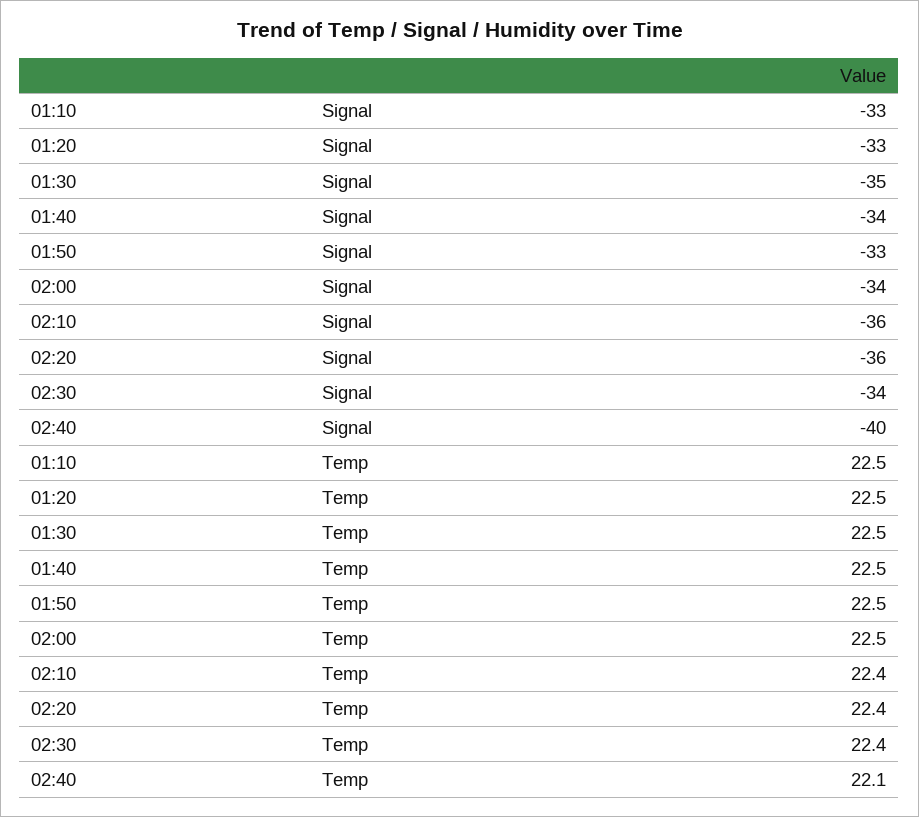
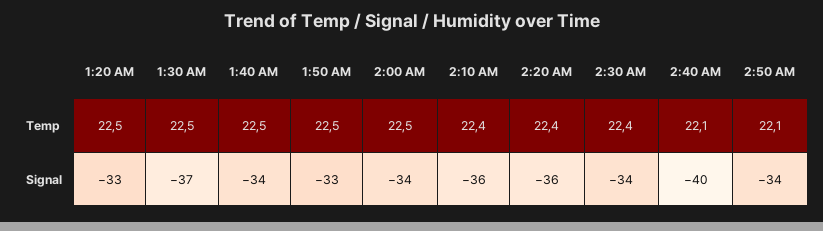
01:10, Signal: -33 -> none
01:30, Signal: -35 -> -37
01:10, Temp: 22.5 -> none
2:50 AM, Temp: none -> 22.1
2:50 AM, Signal: none -> -34

